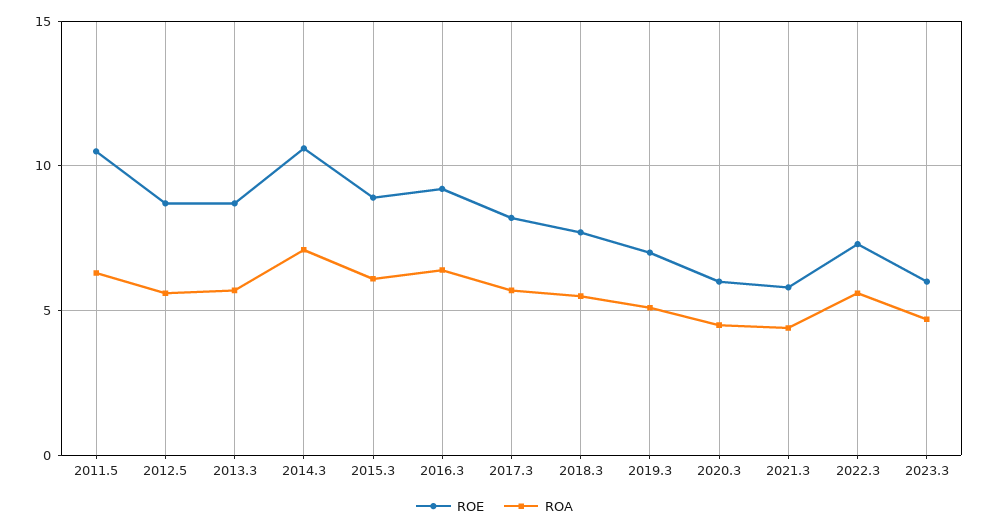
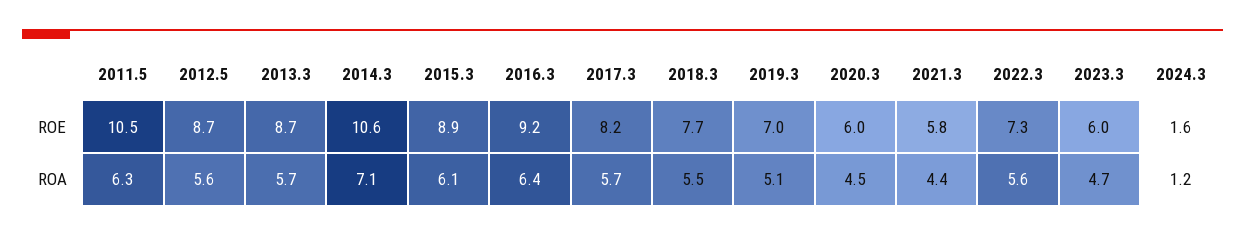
ROE, 2024.3: none -> 1.6
ROA, 2024.3: none -> 1.2

